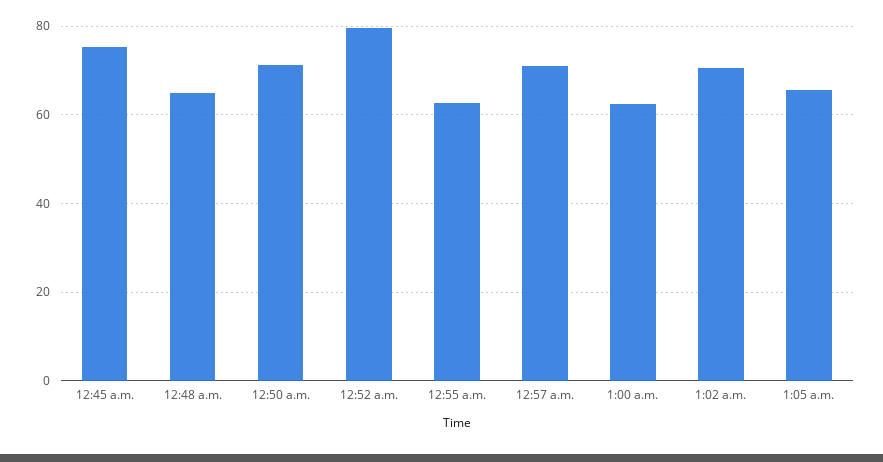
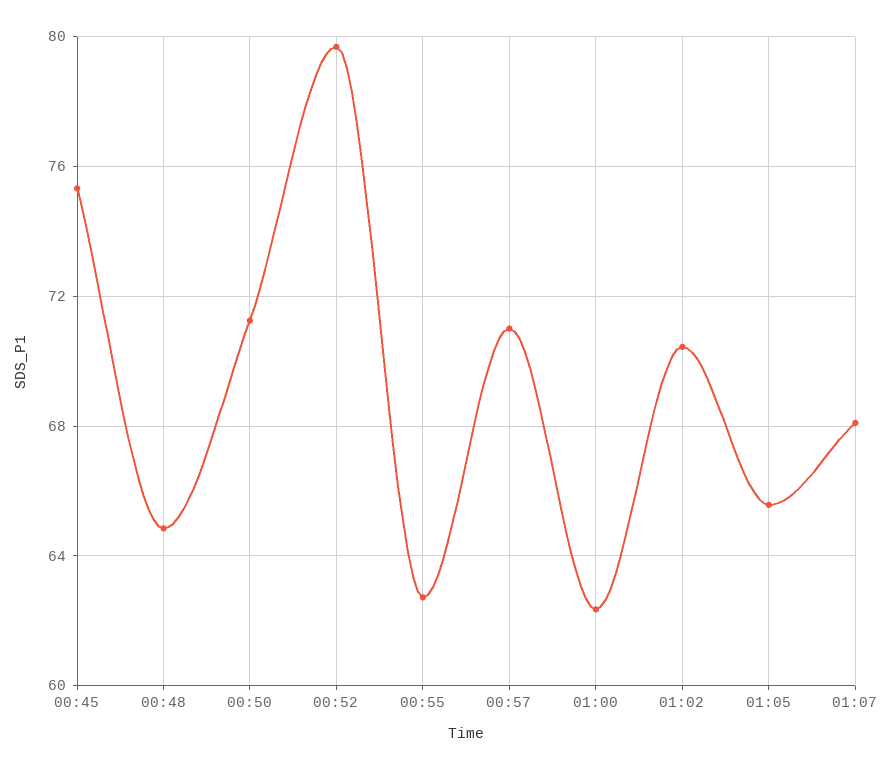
01:07: none -> 68

